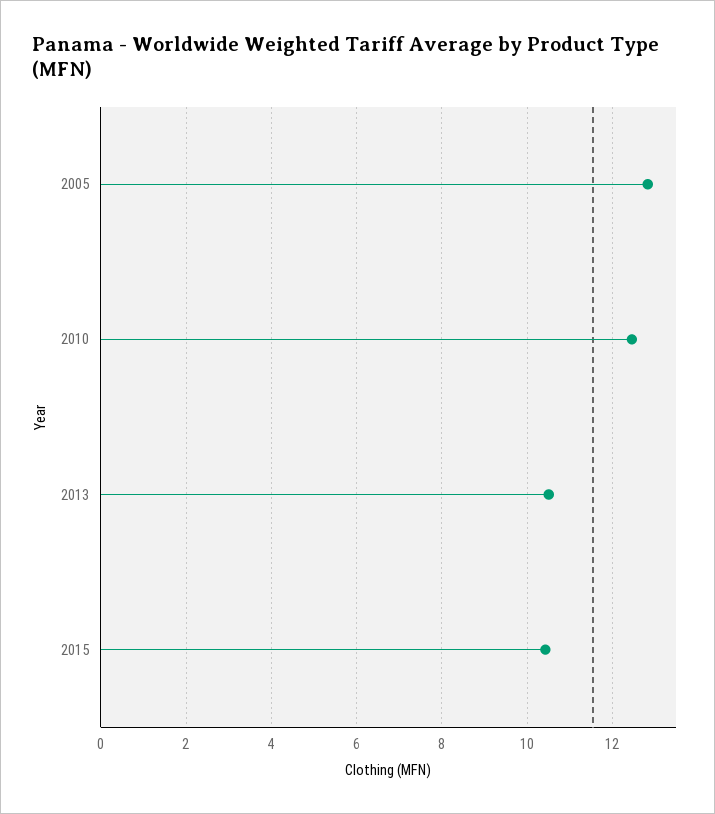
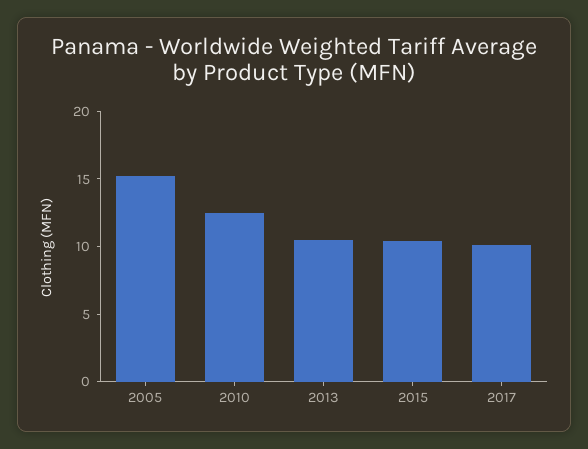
2005: 12.8 -> 15
2017: none -> 10

